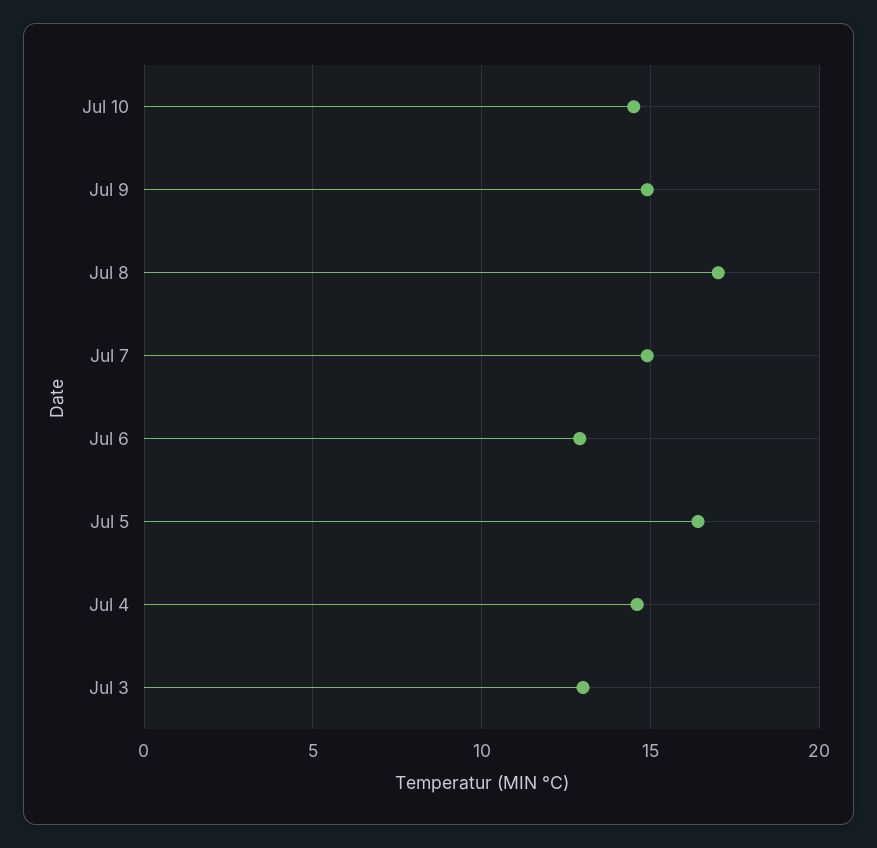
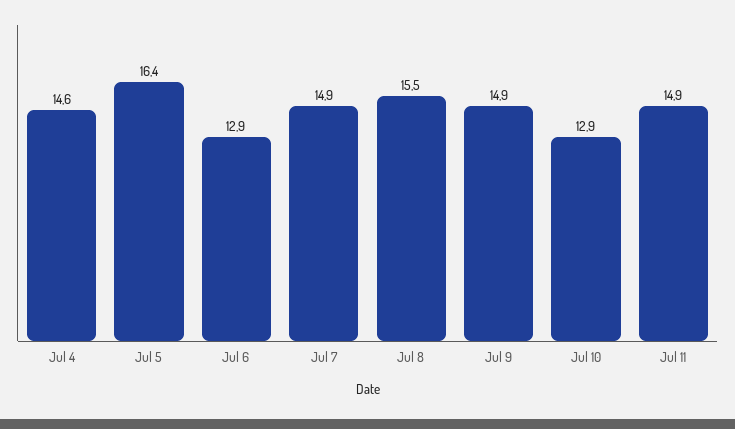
Jul 10: 14.5 -> 12.9
Jul 8: 17 -> 15.5
Jul 3: 13 -> none
Jul 11: none -> 14.9

